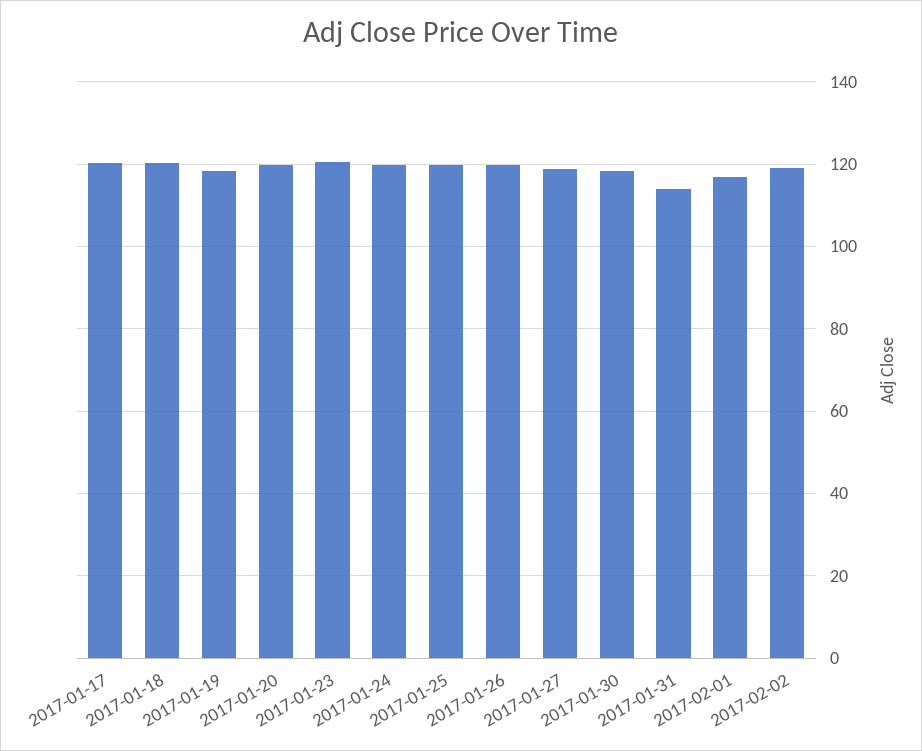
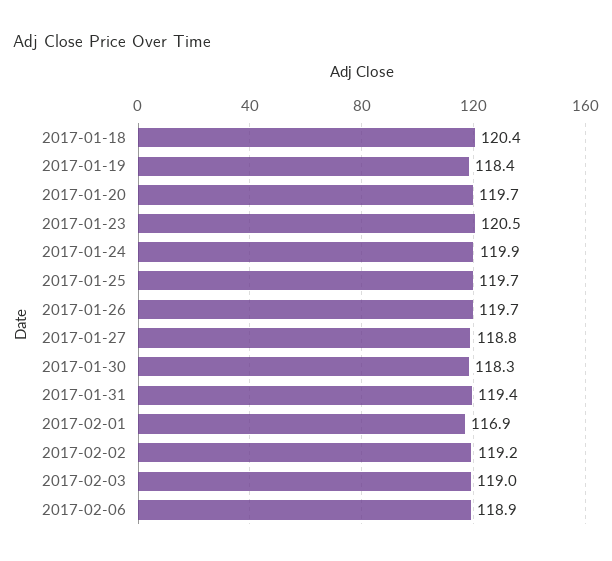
2017-01-17: 120 -> none
2017-01-31: 114 -> 119.4
2017-02-03: none -> 119
2017-02-06: none -> 118.9

